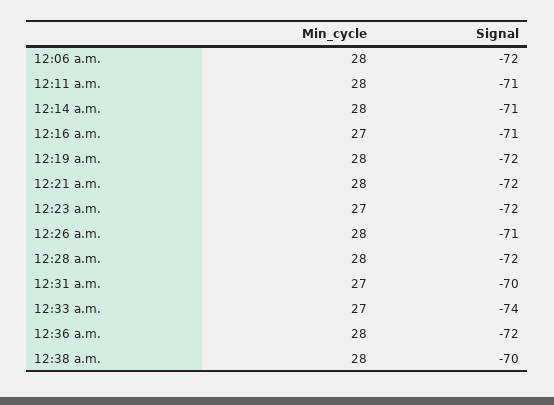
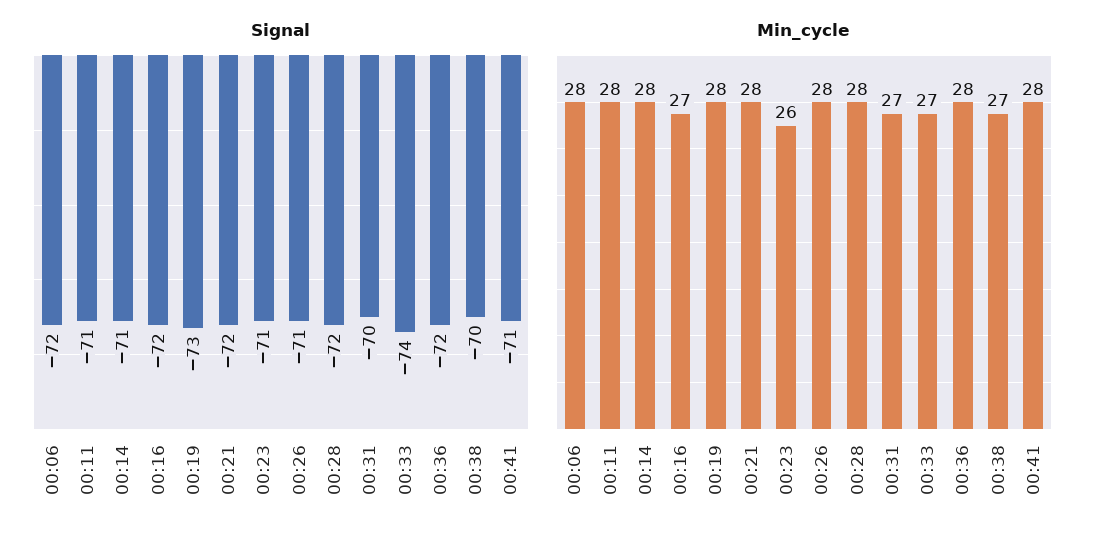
Signal, 12:16 a.m.: -71 -> -72
Signal, 12:19 a.m.: -72 -> -73
Min_cycle, 12:23 a.m.: 27 -> 26
Signal, 12:23 a.m.: -72 -> -71
Min_cycle, 12:38 a.m.: 28 -> 27
Signal, 00:41: none -> -71
Min_cycle, 00:41: none -> 28

